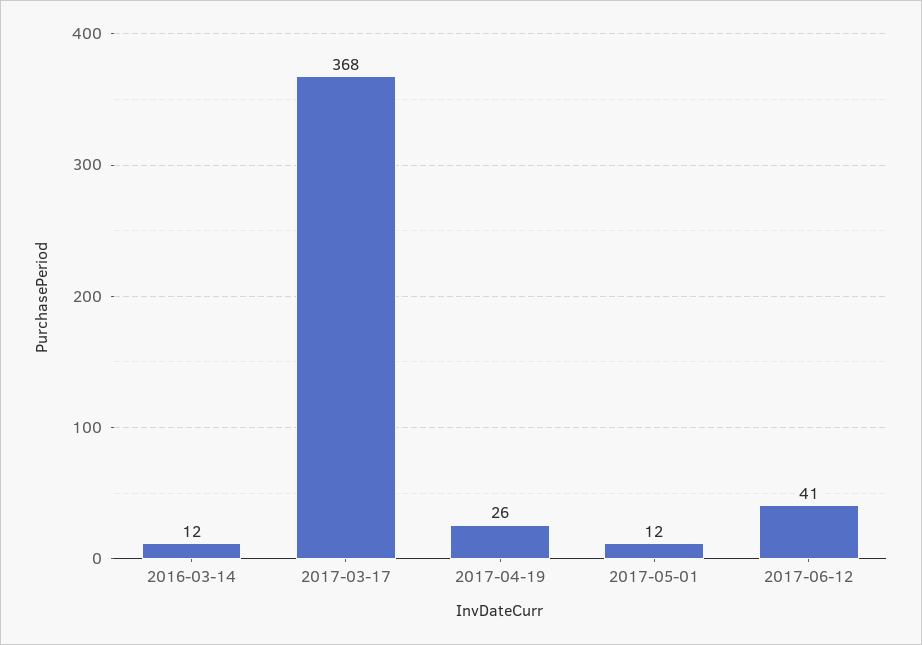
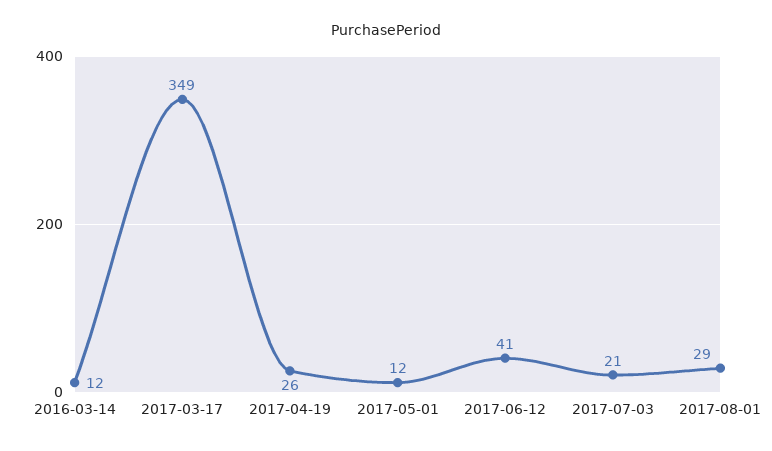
2017-03-17: 368 -> 349
2017-07-03: none -> 21
2017-08-01: none -> 29

